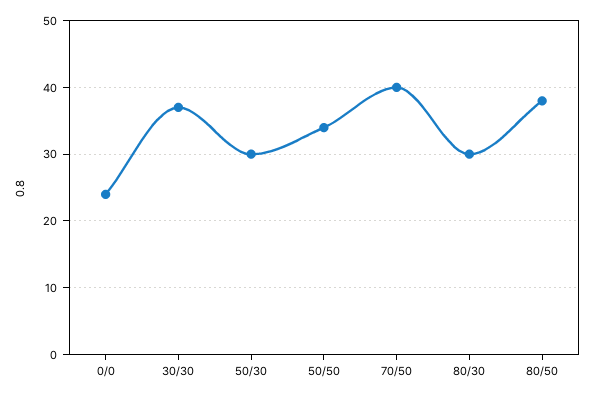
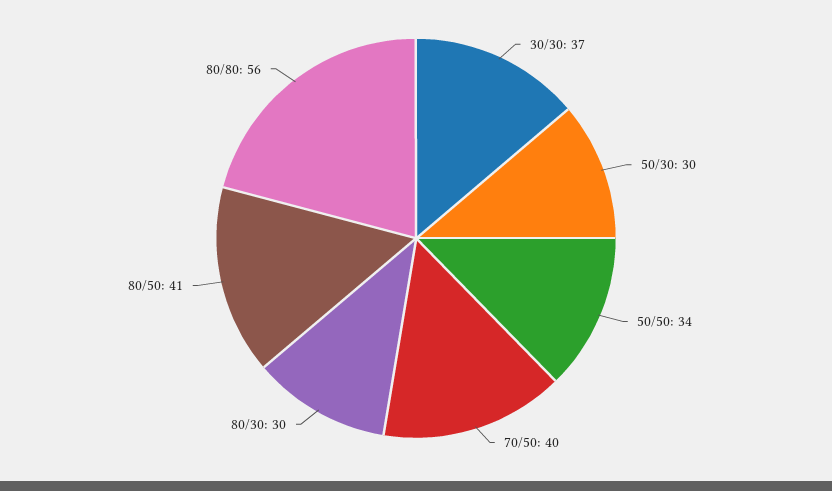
0/0: 24 -> none
80/50: 38 -> 41
80/80: none -> 56

